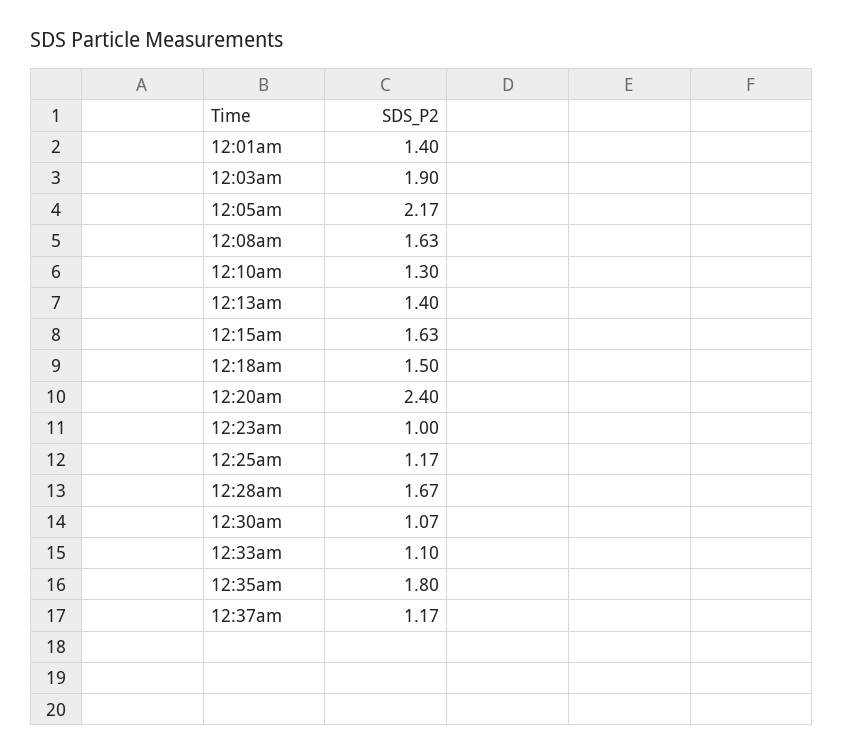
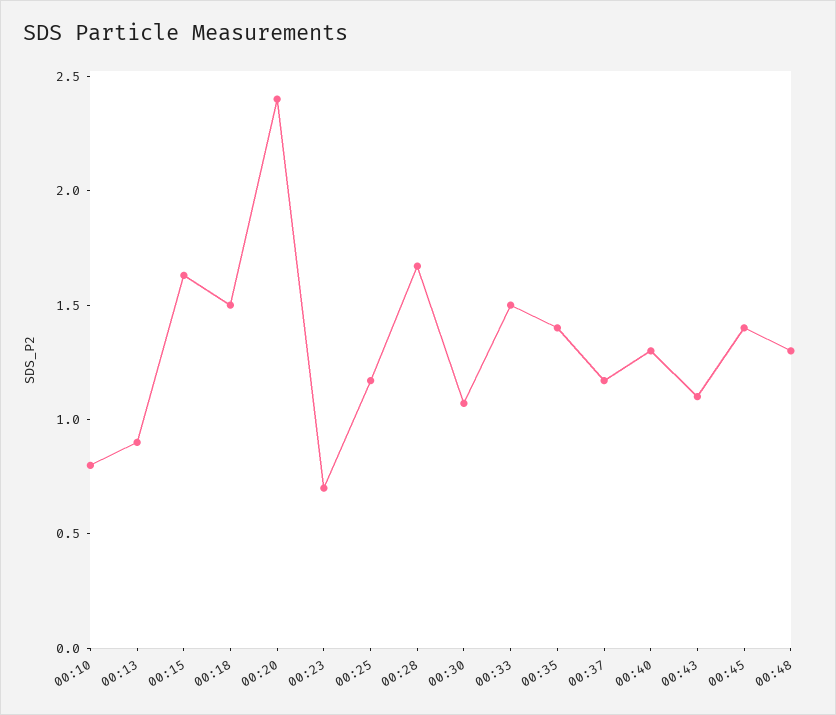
12:01am: 1.4 -> none
12:03am: 1.9 -> none
12:05am: 2.17 -> none
12:08am: 1.63 -> none
12:10am: 1.3 -> 0.8
12:13am: 1.4 -> 0.9
12:23am: 1 -> 0.7
12:33am: 1.1 -> 1.5
12:35am: 1.8 -> 1.4
00:40: none -> 1.3
00:43: none -> 1.1
00:45: none -> 1.4
00:48: none -> 1.3

